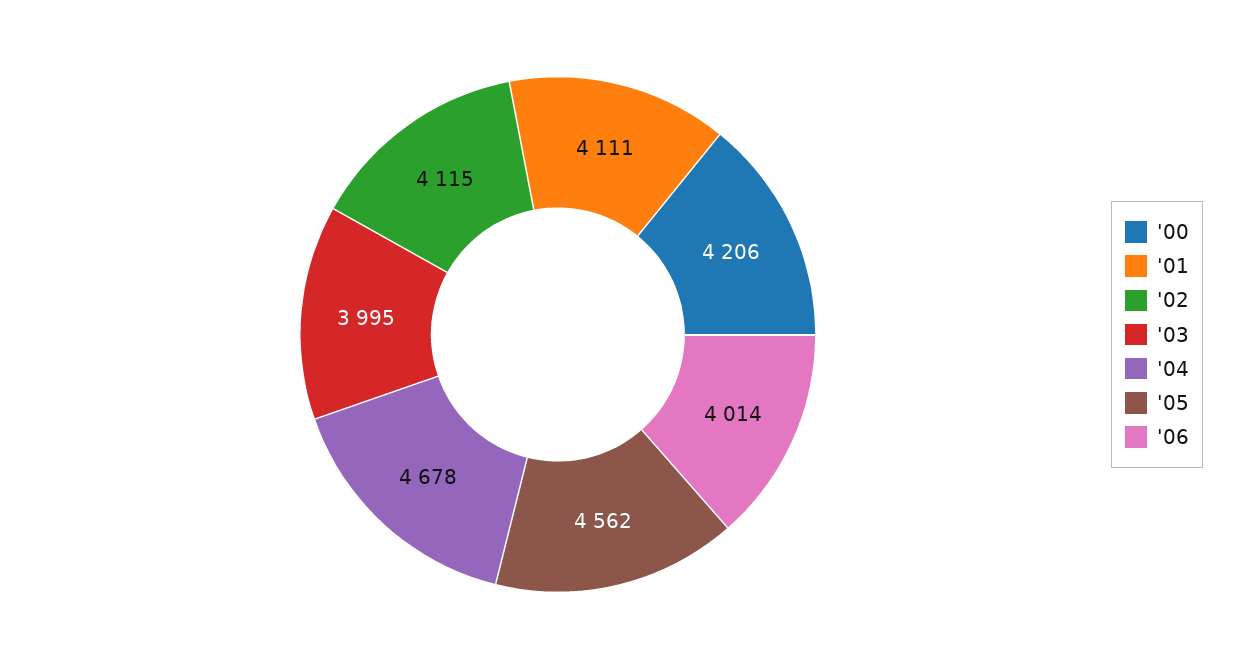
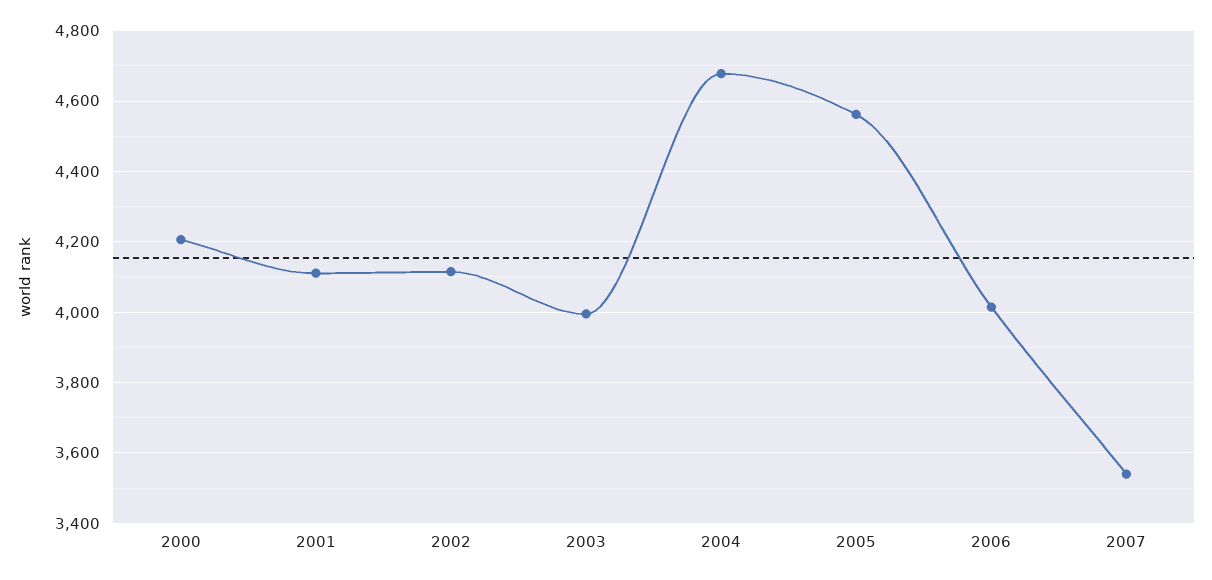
2007: none -> 3540

